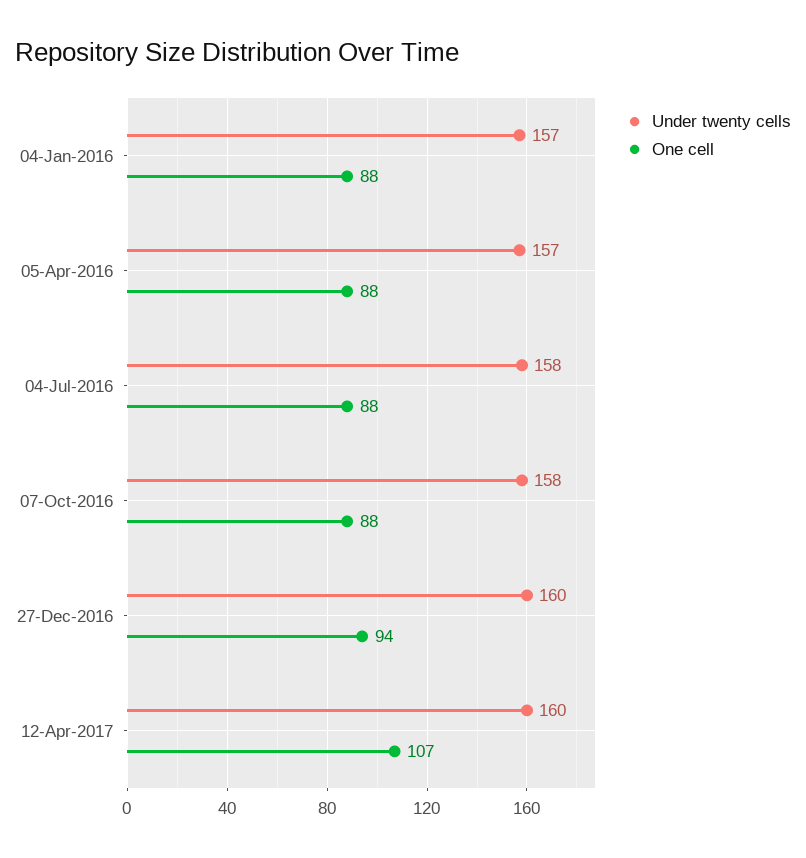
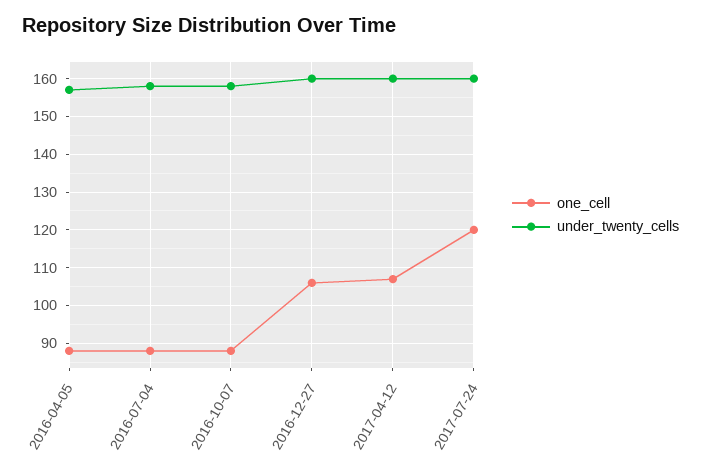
Under twenty cells, 04-Jan-2016: 157 -> none
One cell, 04-Jan-2016: 88 -> none
One cell, 27-Dec-2016: 94 -> 105
One cell, 2017-07-24: none -> 120
Under twenty cells, 2017-07-24: none -> 160

